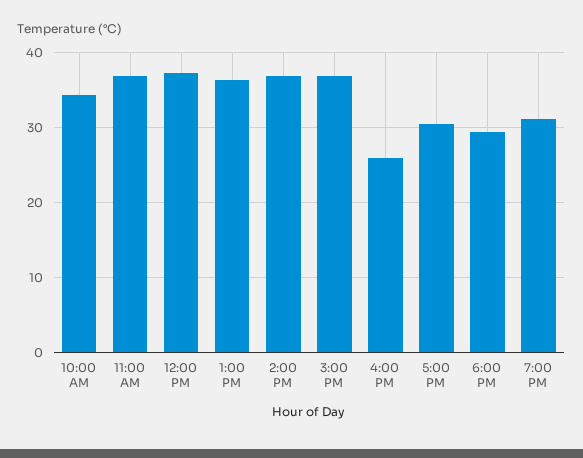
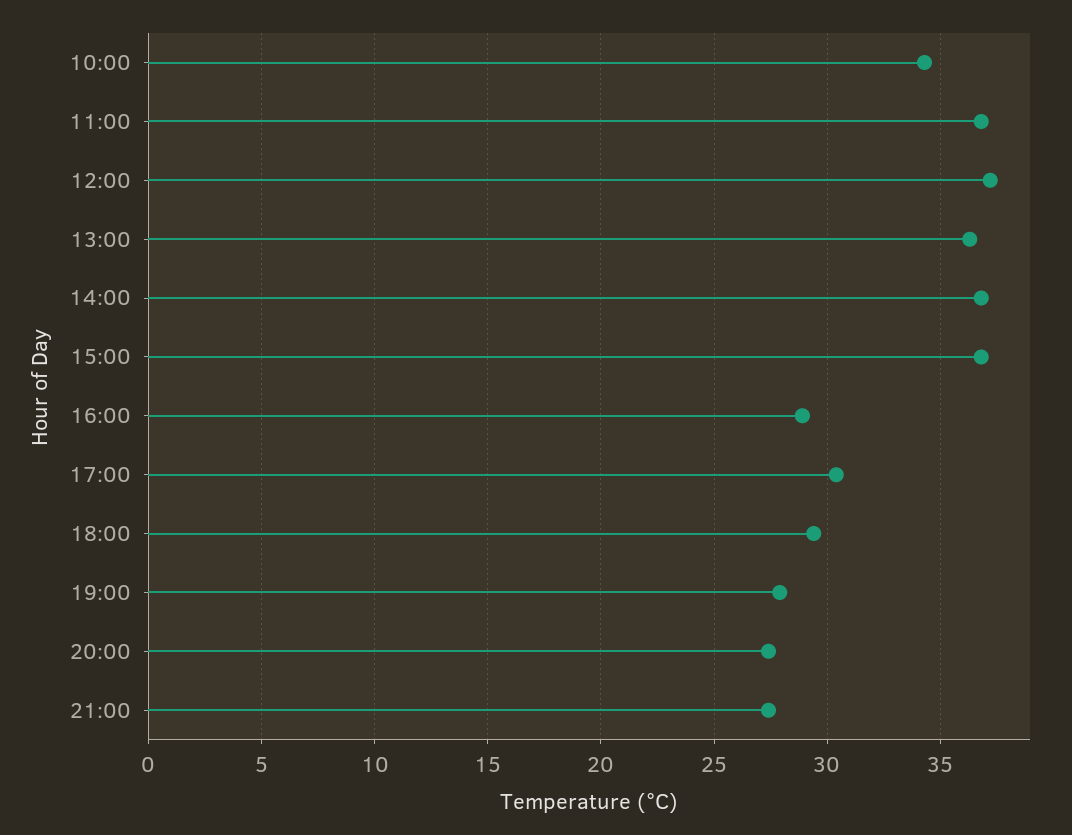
4:00 PM: 26 -> 29
7:00 PM: 31 -> 28
20:00: none -> 27.5
21:00: none -> 27.5

